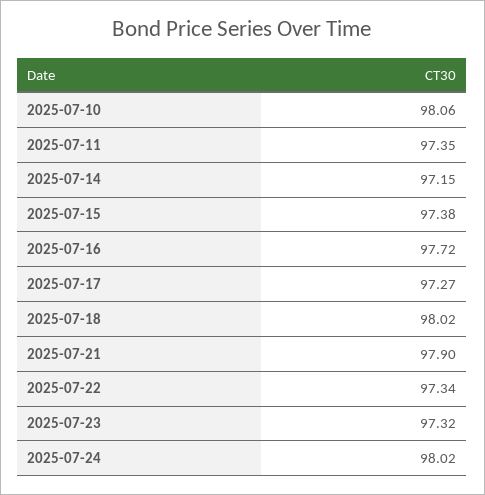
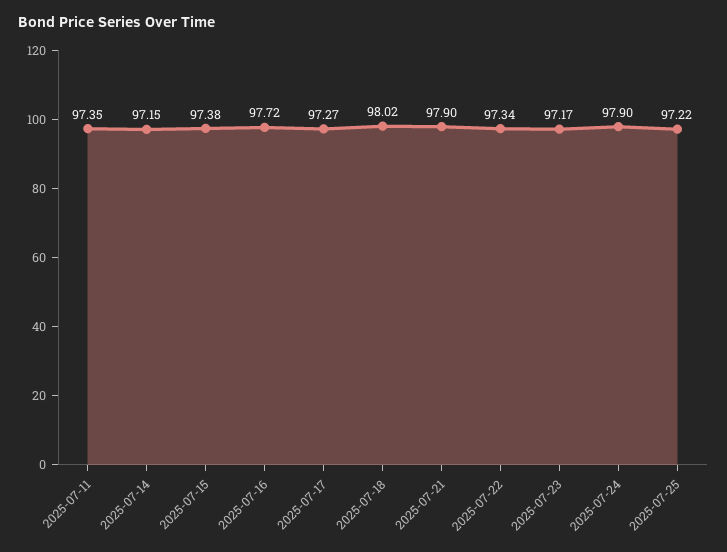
2025-07-10: 98.06 -> none
2025-07-23: 97.32 -> 97.17
2025-07-24: 98.02 -> 97.9
2025-07-25: none -> 97.22

